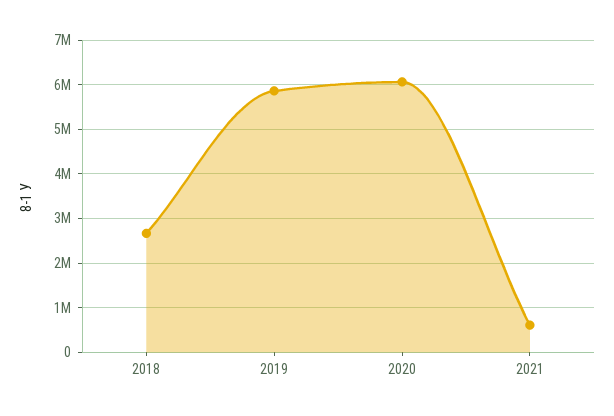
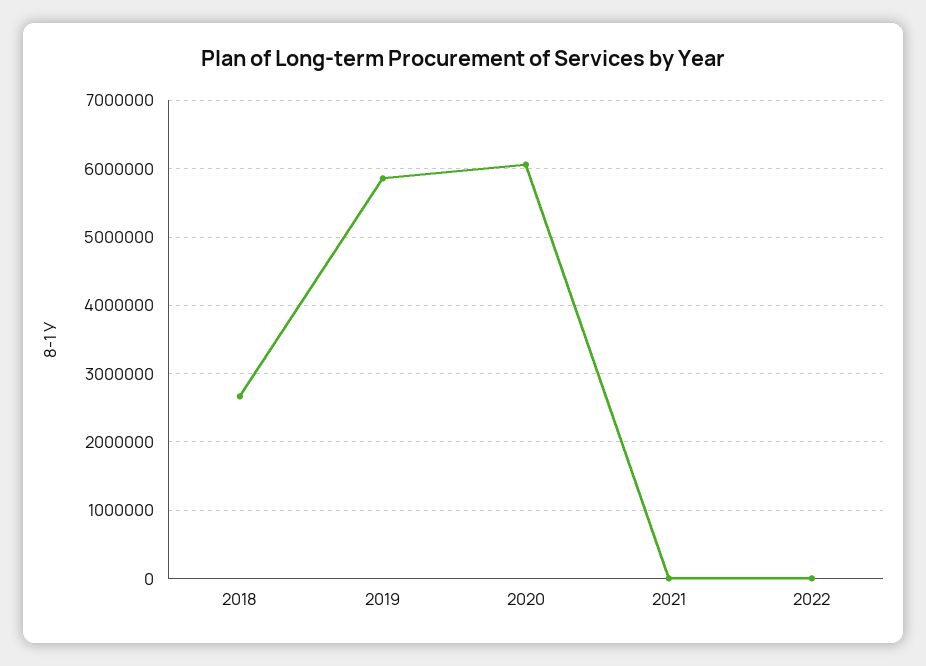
2021: 600000 -> 0
2022: none -> 0

